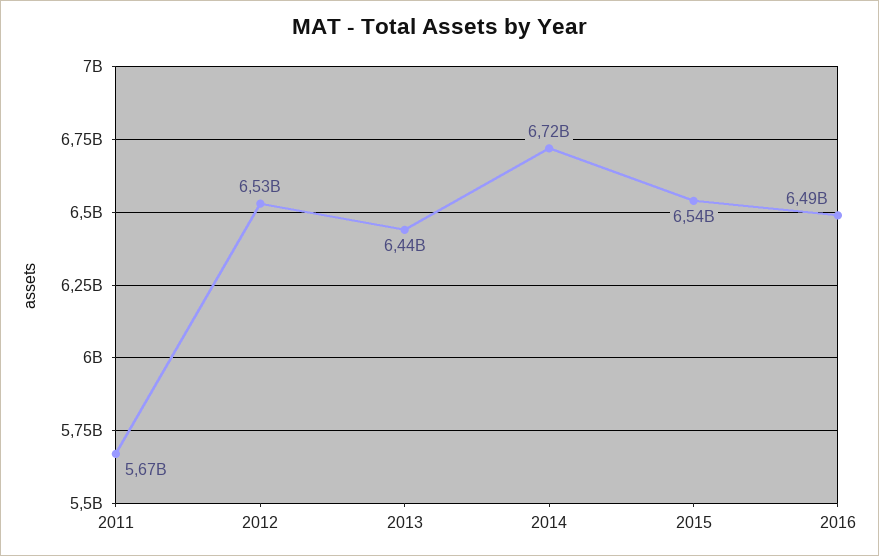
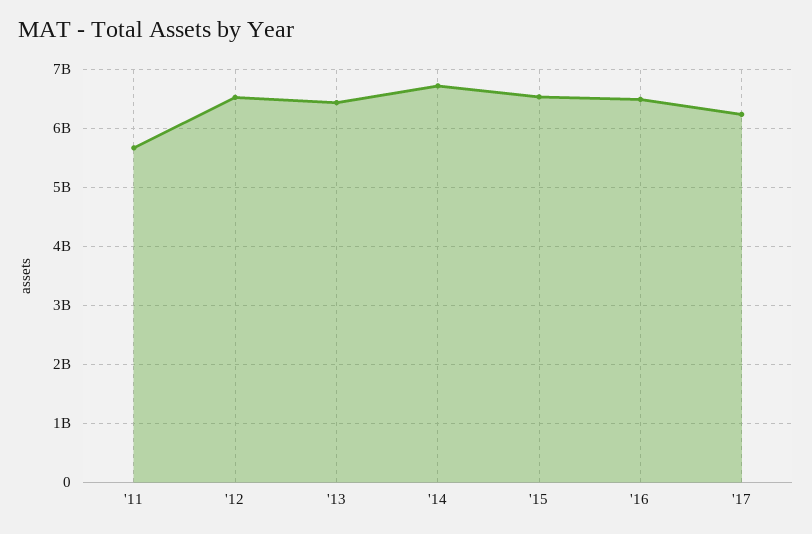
'17: none -> 6200000000

